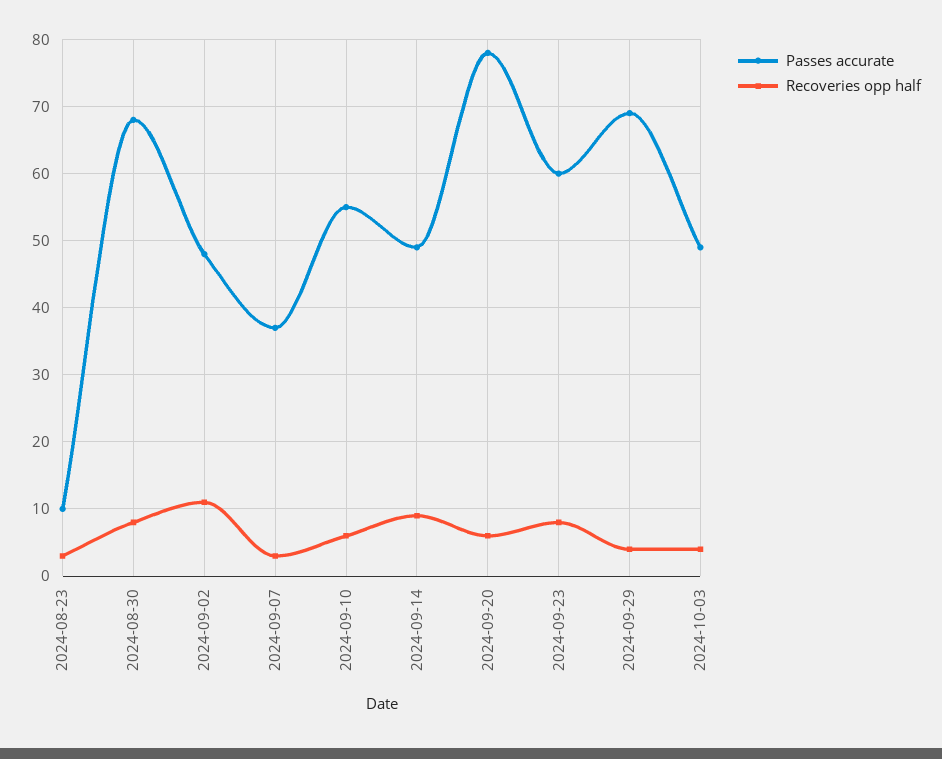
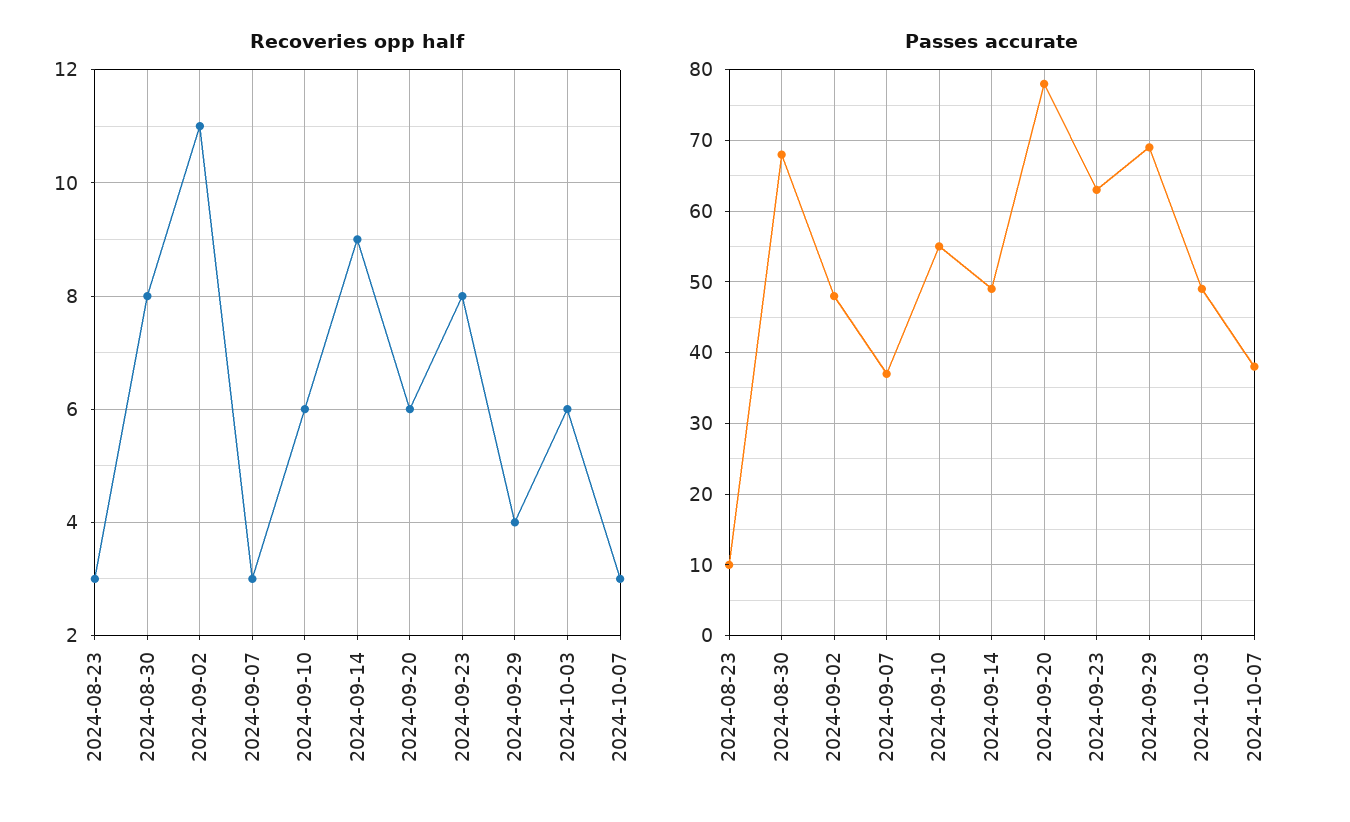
Passes accurate, 2024-09-23: 60 -> 63
Recoveries opp half, 2024-10-03: 4 -> 6
Recoveries opp half, 2024-10-07: none -> 3
Passes accurate, 2024-10-07: none -> 38

